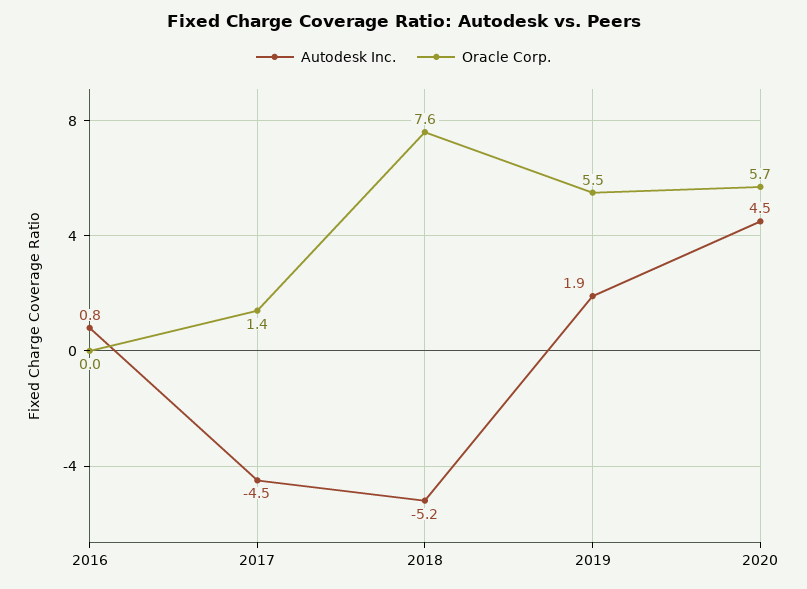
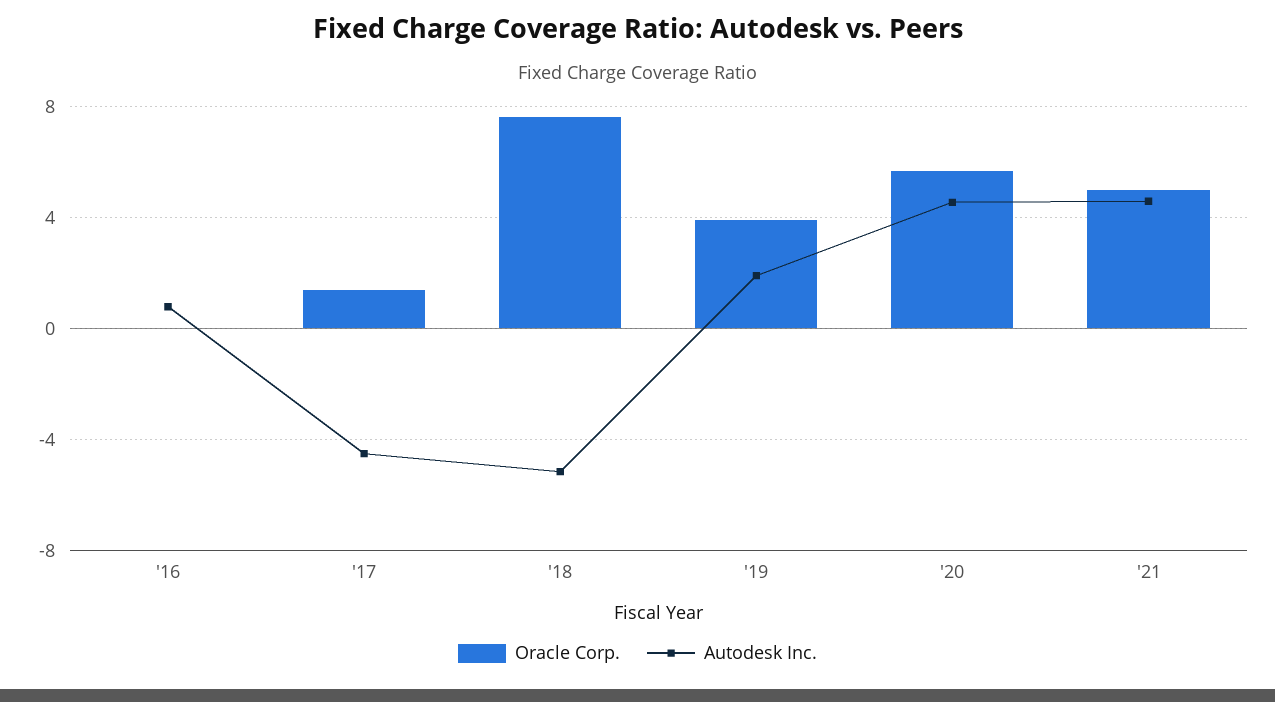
Oracle Corp., 2019: 5.5 -> 4
Oracle Corp., '21: none -> 5
Autodesk Inc., '21: none -> 4.5

